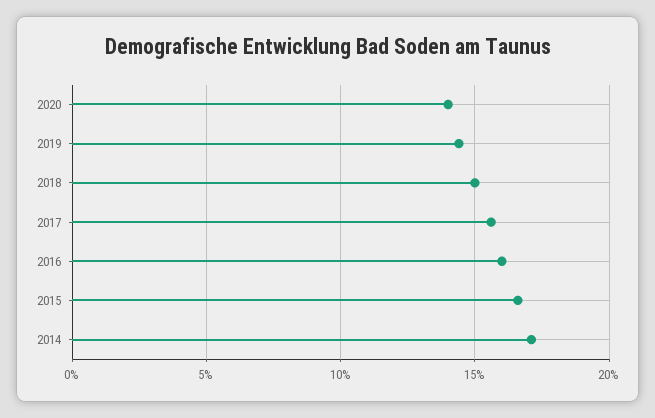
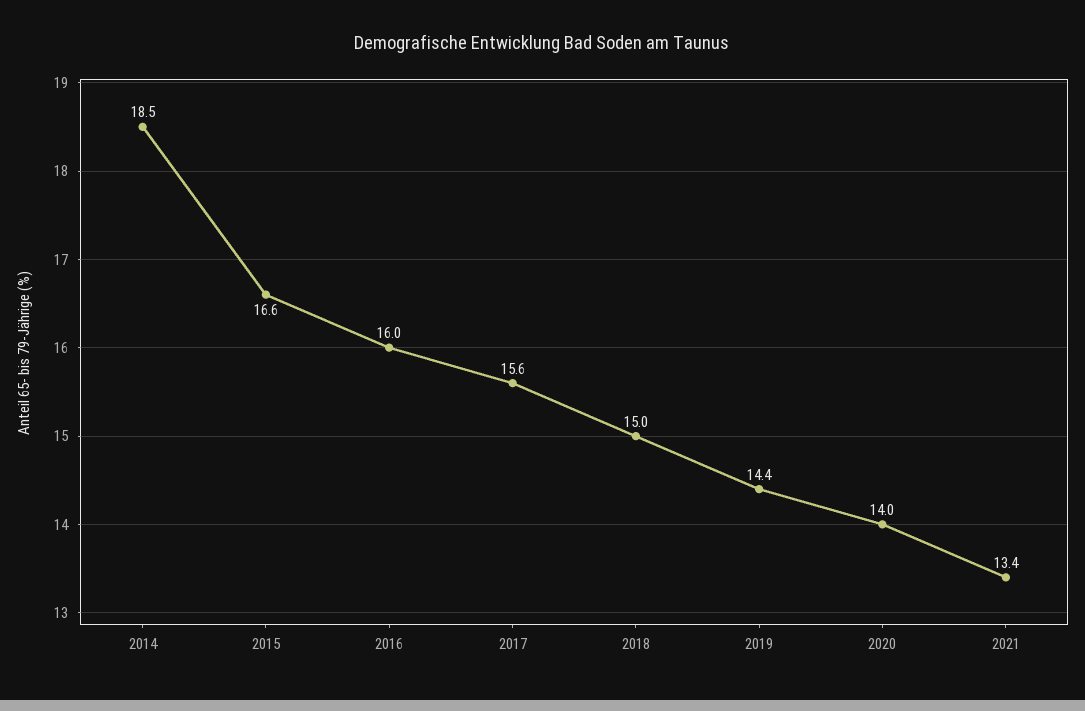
2014: 17 -> 18.5
2021: none -> 13.4

